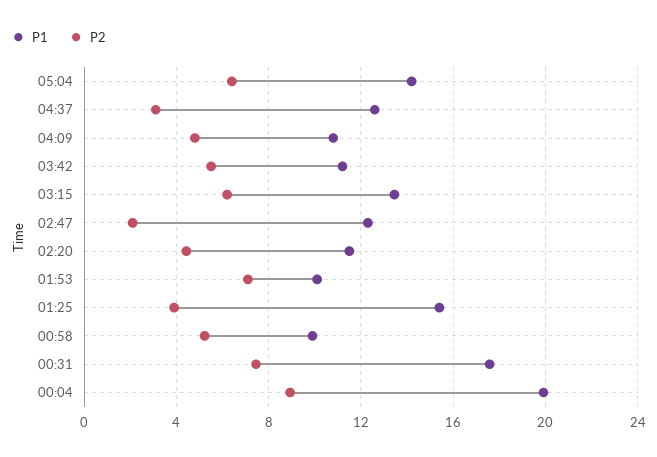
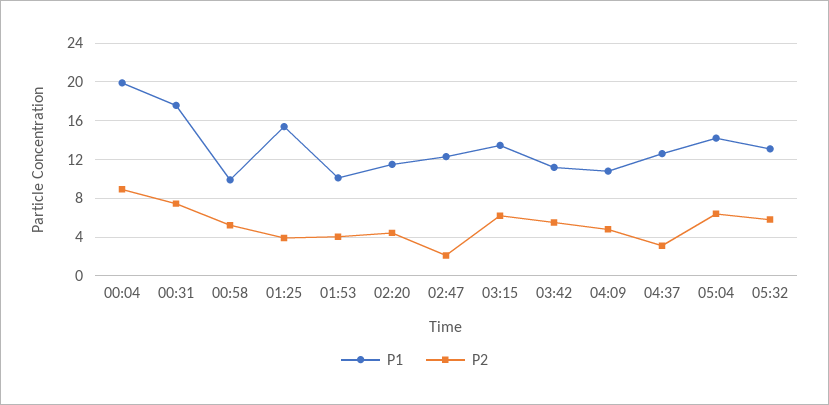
P2, 01:53: 7 -> 4
P1, 05:32: none -> 13
P2, 05:32: none -> 6

